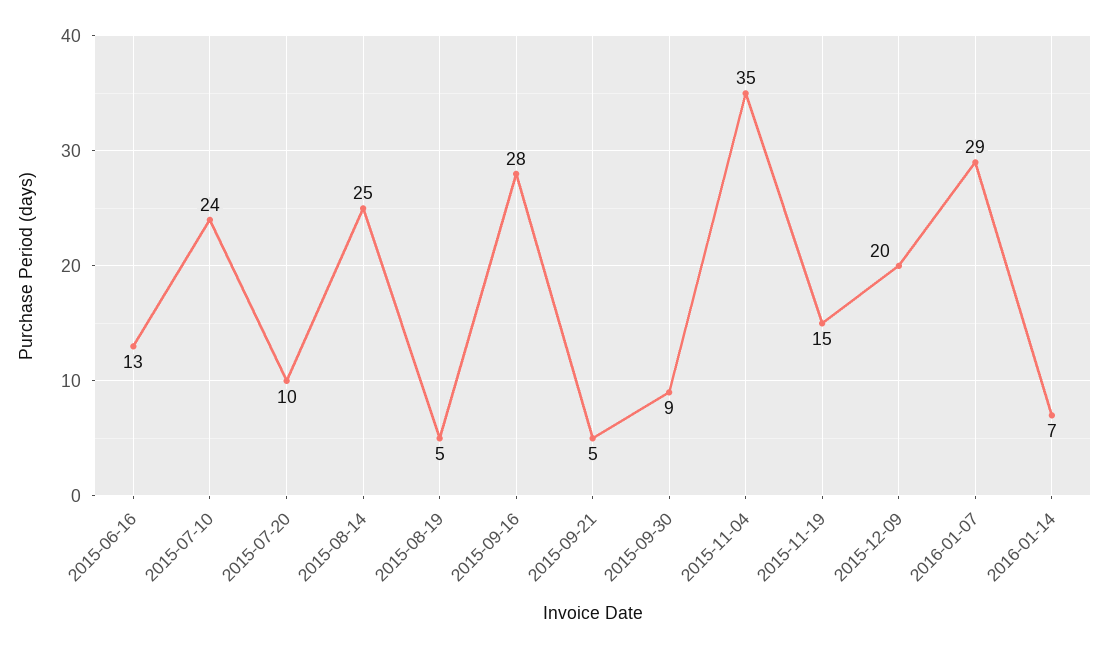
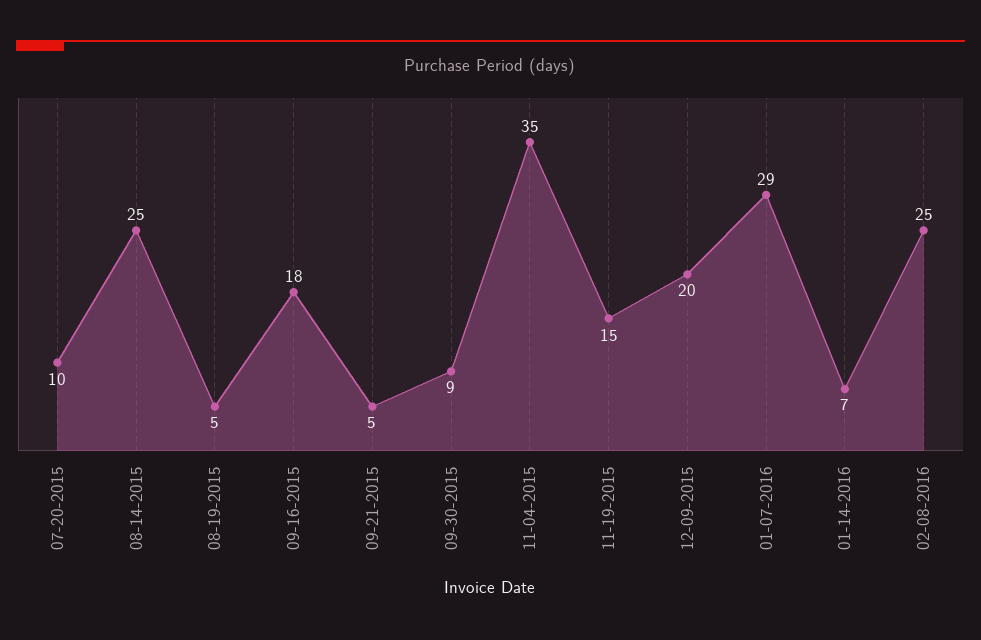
2015-06-16: 13 -> none
2015-07-10: 24 -> none
2015-09-16: 28 -> 18
02-08-2016: none -> 25

